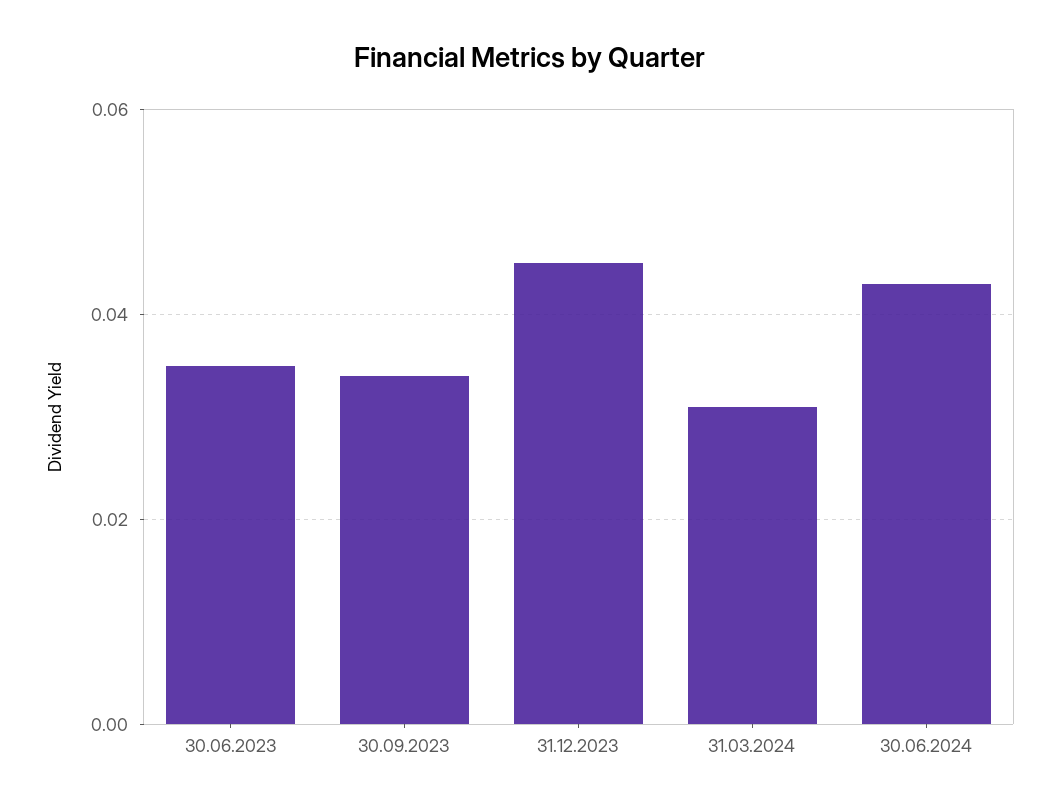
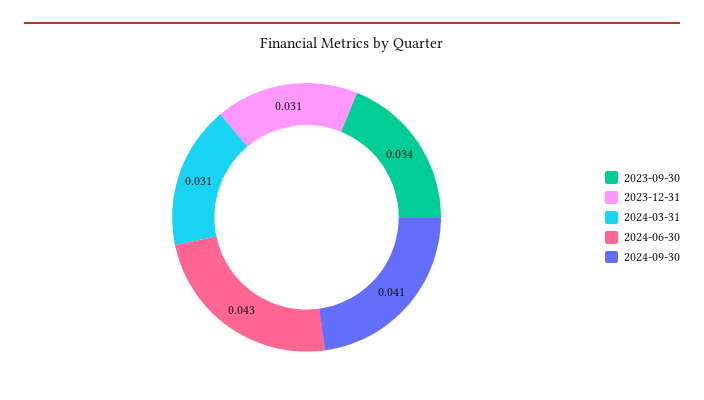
30.06.2023: 0.035 -> none
31.12.2023: 0.045 -> 0.031
2024-09-30: none -> 0.041

